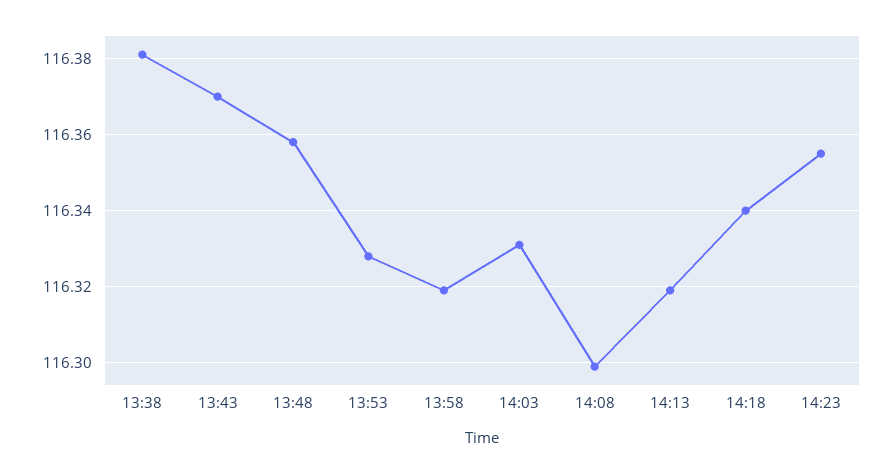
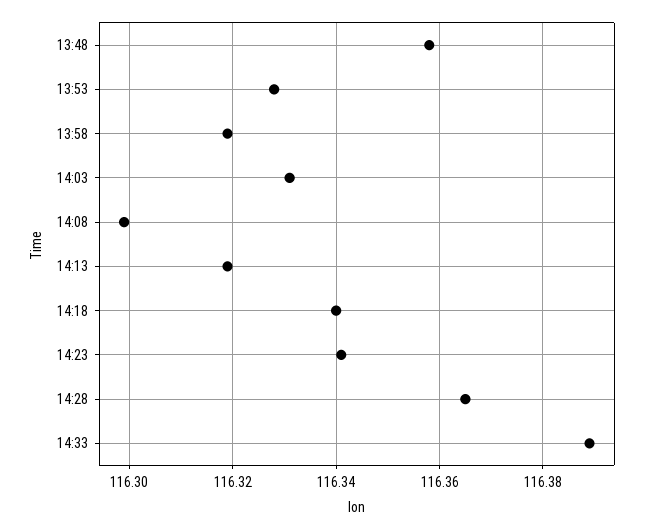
13:38: 116.38 -> none
13:43: 116.37 -> none
14:23: 116.355 -> 116.34
14:28: none -> 116.365
14:33: none -> 116.39

